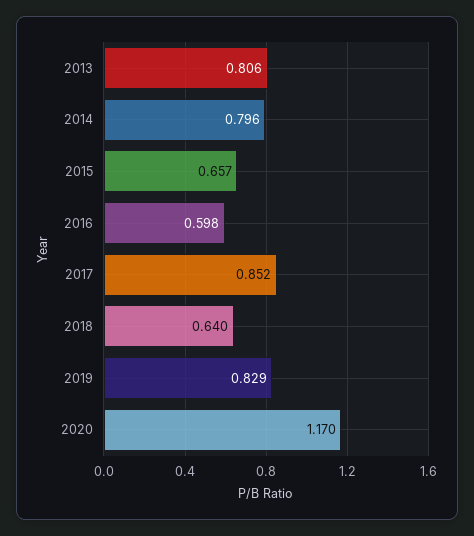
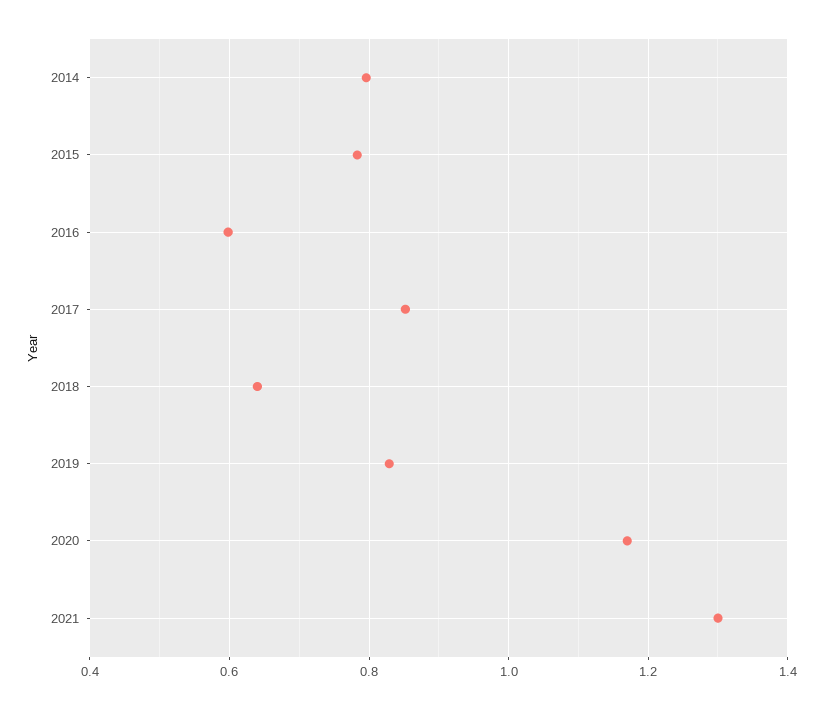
2013: 0.806 -> none
2015: 0.657 -> 0.78
2021: none -> 1.3

